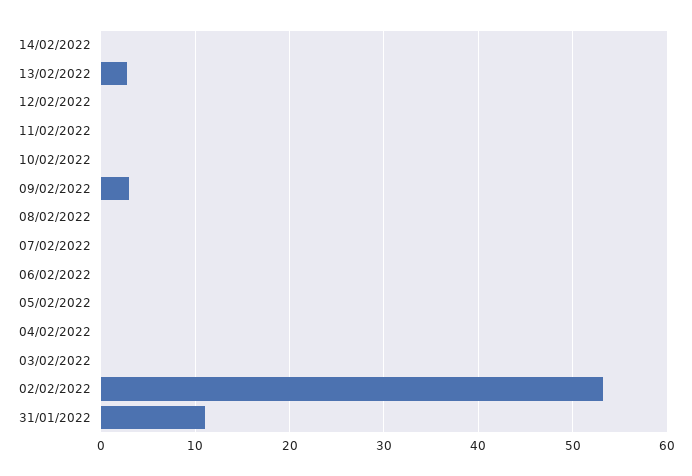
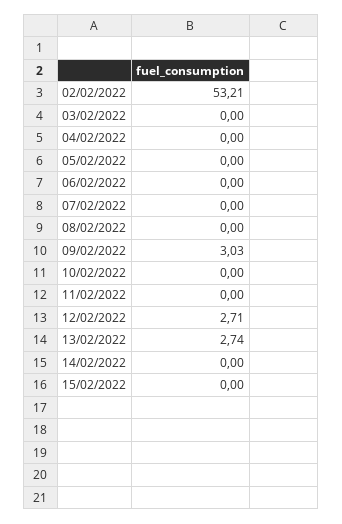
12/02/2022: 0 -> 2.71
31/01/2022: 11 -> none
15/02/2022: none -> 0

